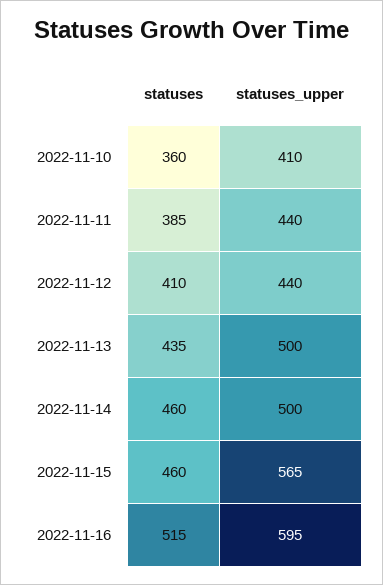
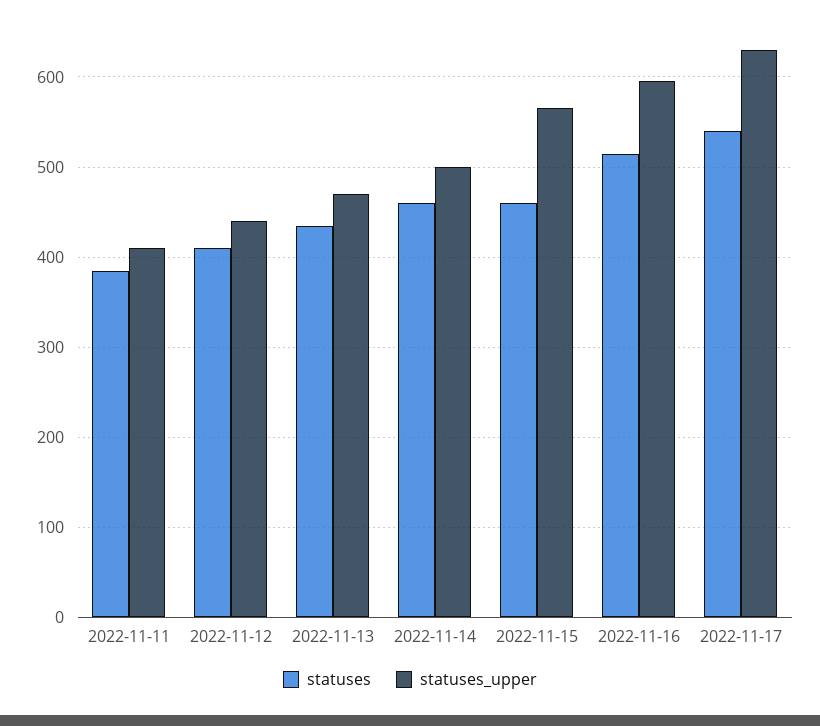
statuses, 2022-11-10: 360 -> none
statuses_upper, 2022-11-10: 410 -> none
statuses_upper, 2022-11-11: 440 -> 410
statuses_upper, 2022-11-13: 500 -> 470
statuses, 2022-11-17: none -> 540
statuses_upper, 2022-11-17: none -> 630

